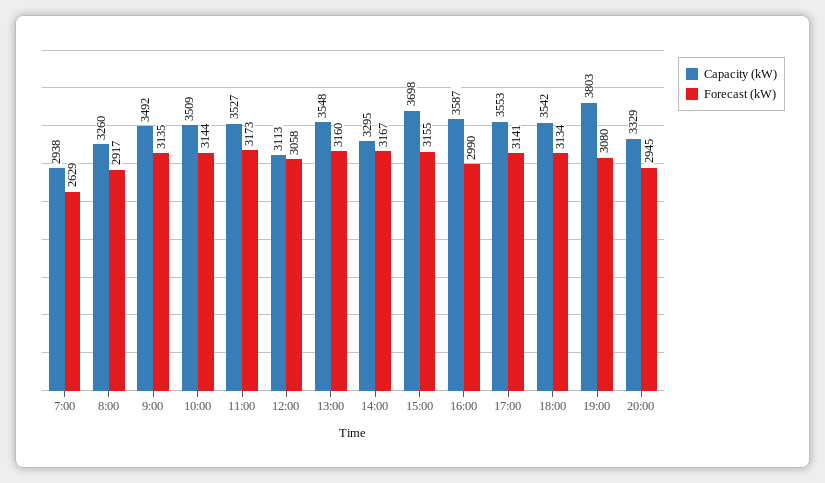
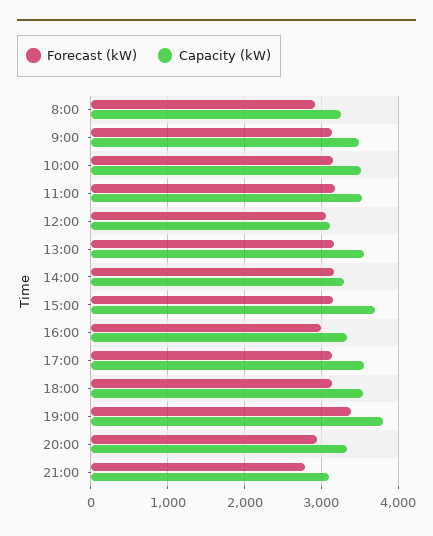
Capacity (kW), 7:00: 2938 -> none
Forecast (kW), 7:00: 2629 -> none
Capacity (kW), 16:00: 3587 -> 3300
Forecast (kW), 19:00: 3080 -> 3400
Forecast (kW), 21:00: none -> 2800
Capacity (kW), 21:00: none -> 3100

